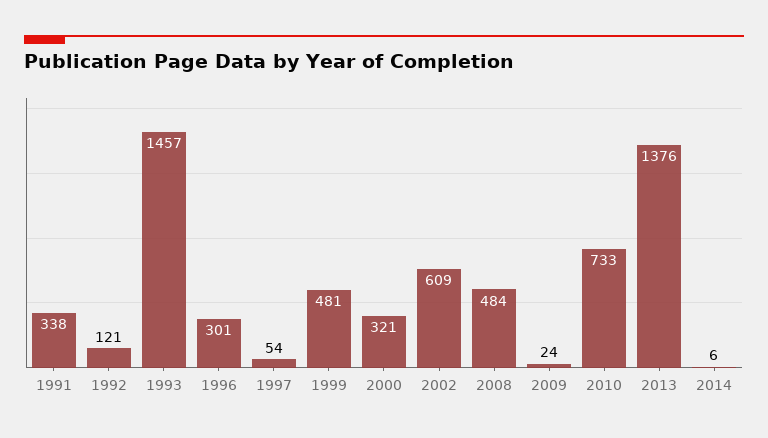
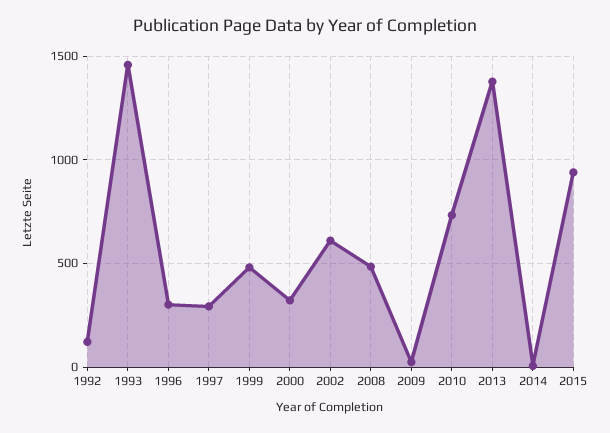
1991: 338 -> none
1997: 54 -> 300
2015: none -> 950

